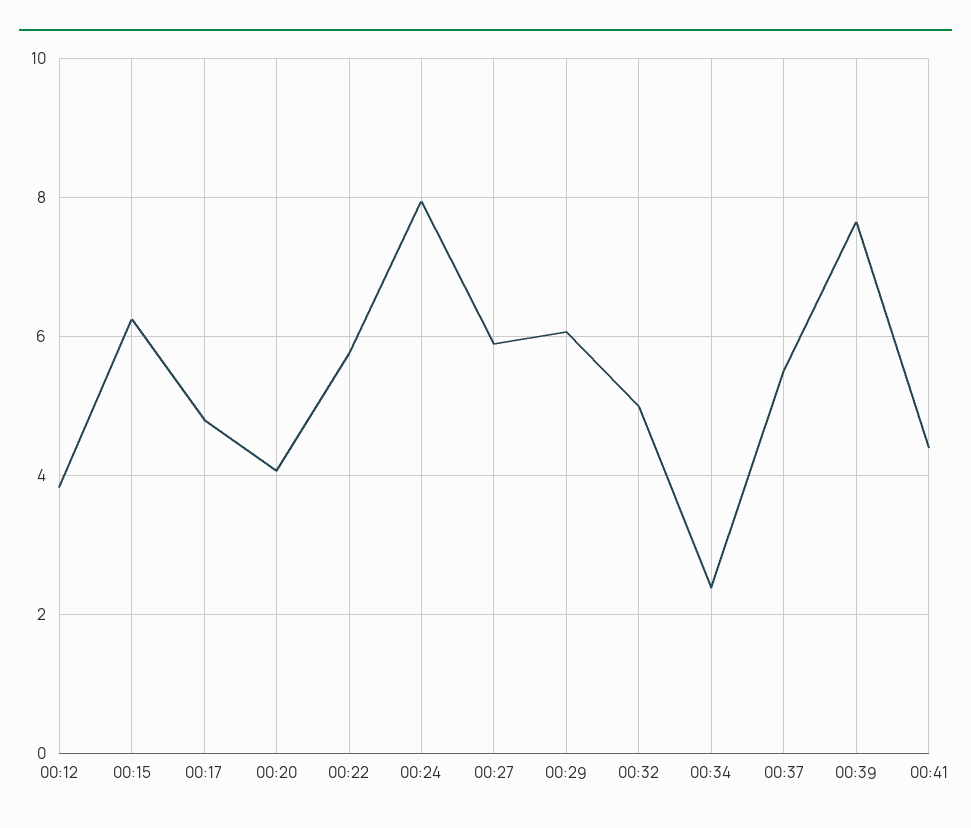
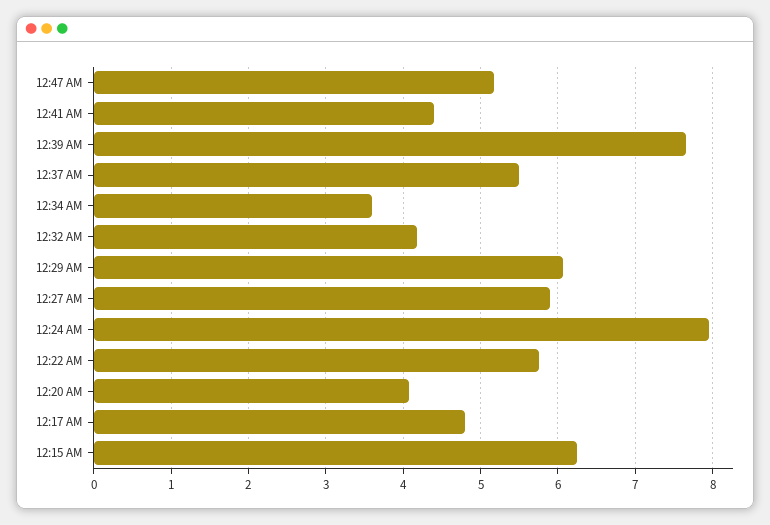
00:12: 3.8 -> none
00:32: 5 -> 4.2
00:34: 2.4 -> 3.6
12:47 AM: none -> 5.2

